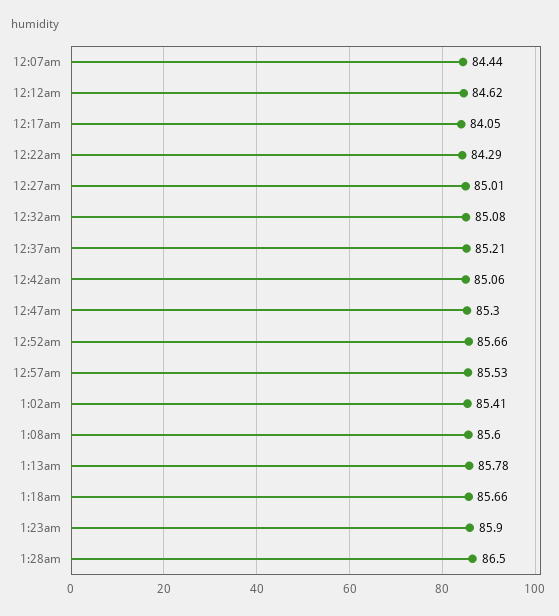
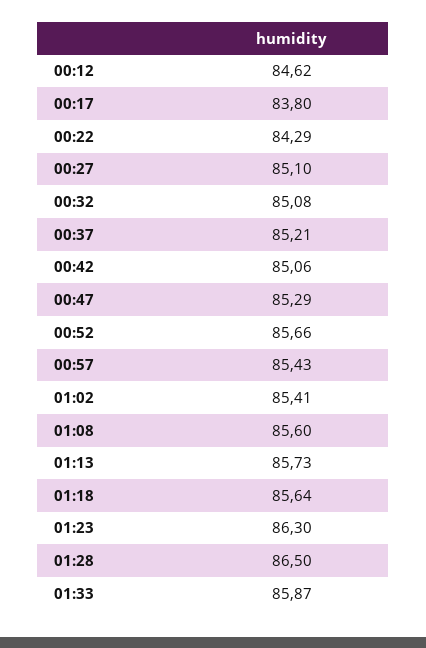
12:07am: 84.44 -> none
12:17am: 84.05 -> 83.8
12:27am: 85.01 -> 85.1
12:47am: 85.3 -> 85.29
12:57am: 85.53 -> 85.43
1:13am: 85.78 -> 85.73
1:18am: 85.66 -> 85.64
1:23am: 85.9 -> 86.3
01:33: none -> 85.87

